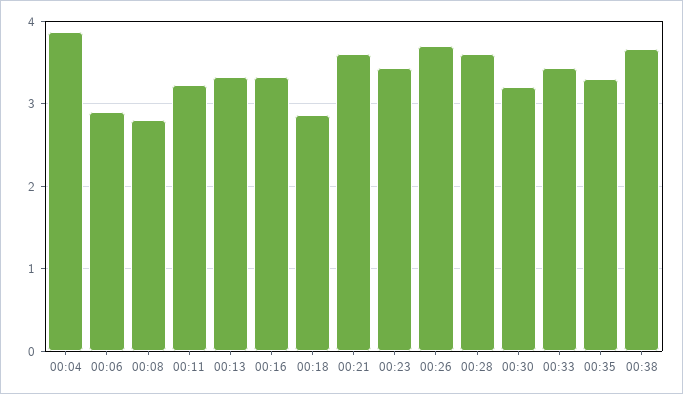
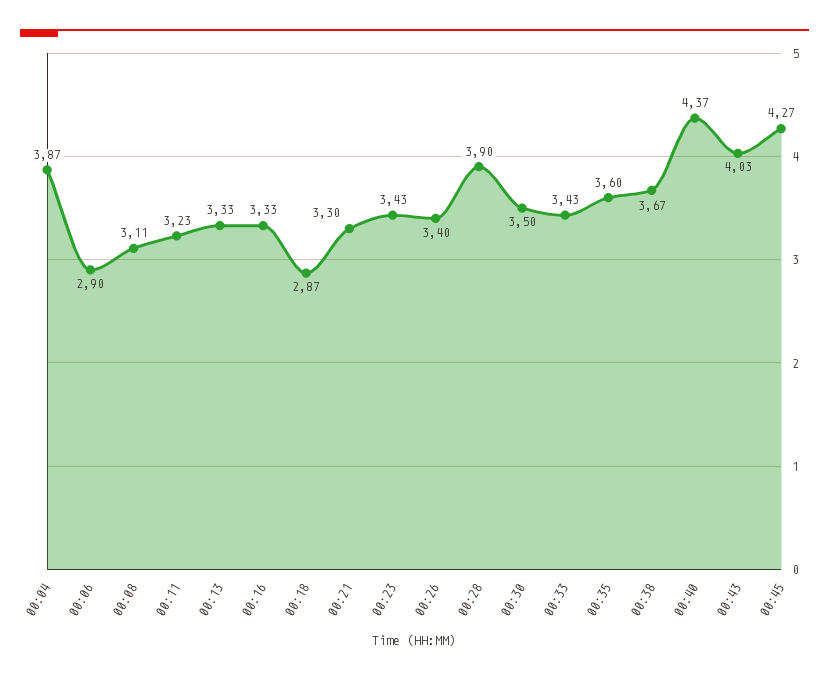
00:08: 2.8 -> 3.11
00:21: 3.6 -> 3.3
00:26: 3.7 -> 3.4
00:28: 3.6 -> 3.9
00:30: 3.2 -> 3.5
00:35: 3.3 -> 3.6
00:40: none -> 4.37
00:43: none -> 4.03
00:45: none -> 4.27

